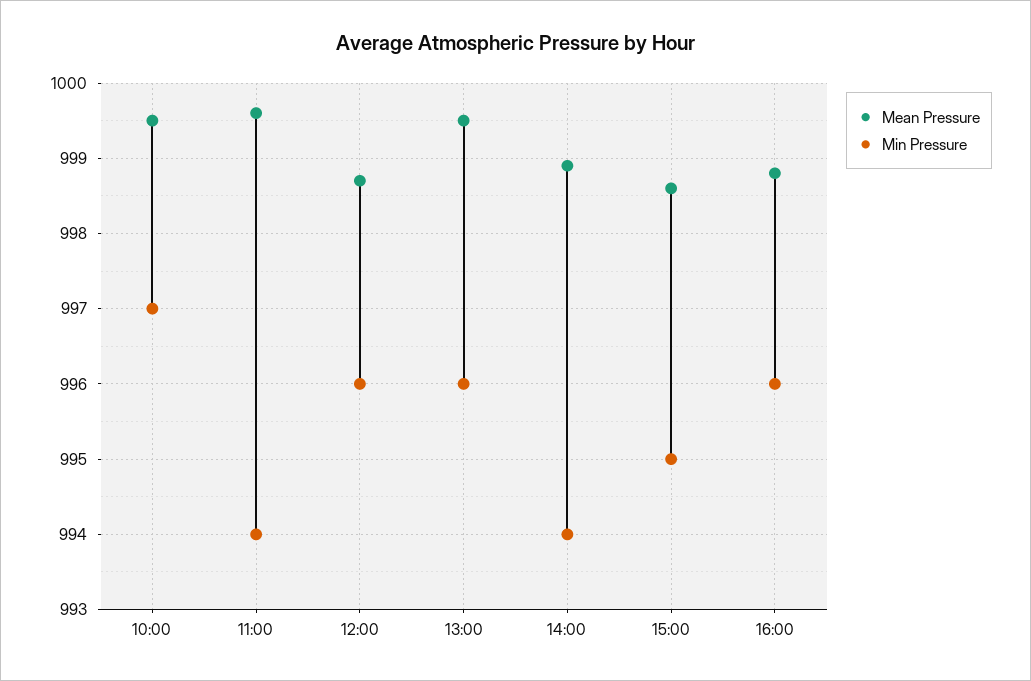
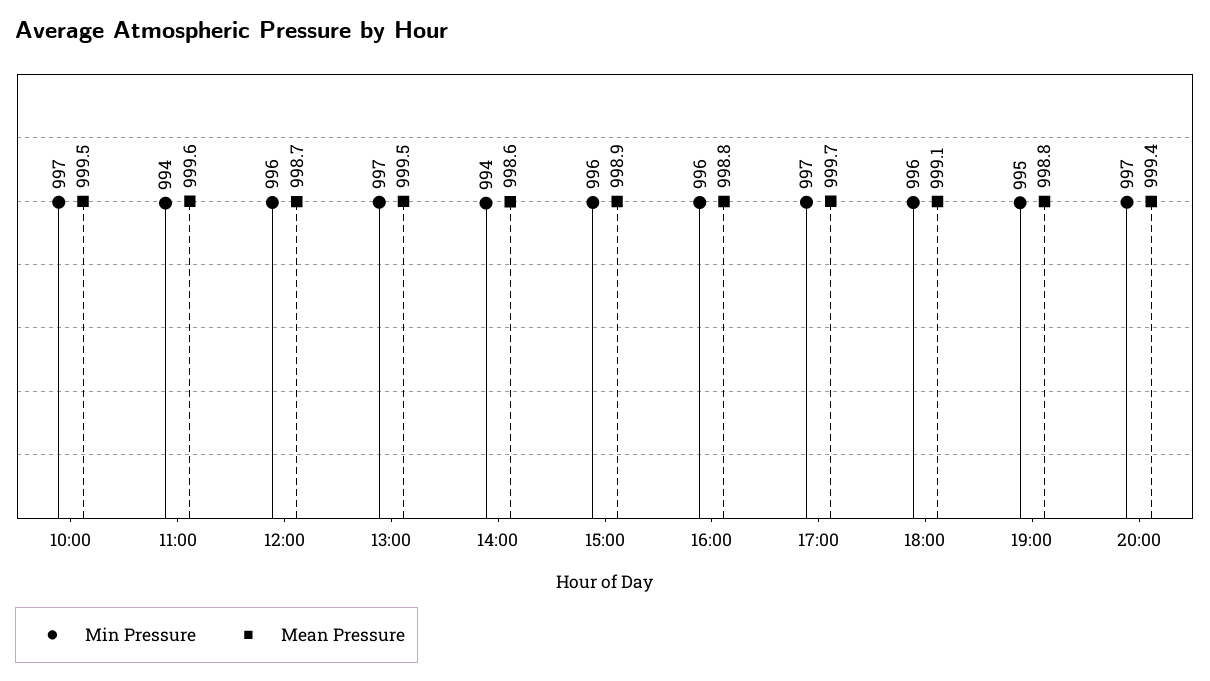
Min Pressure, 13:00: 996 -> 997
Mean Pressure, 14:00: 998.9 -> 998.6
Mean Pressure, 15:00: 998.6 -> 998.9
Min Pressure, 15:00: 995 -> 996
Min Pressure, 17:00: none -> 997
Mean Pressure, 17:00: none -> 999.7
Min Pressure, 18:00: none -> 996
Mean Pressure, 18:00: none -> 999.1
Min Pressure, 19:00: none -> 995
Mean Pressure, 19:00: none -> 998.8
Min Pressure, 20:00: none -> 997
Mean Pressure, 20:00: none -> 999.4

